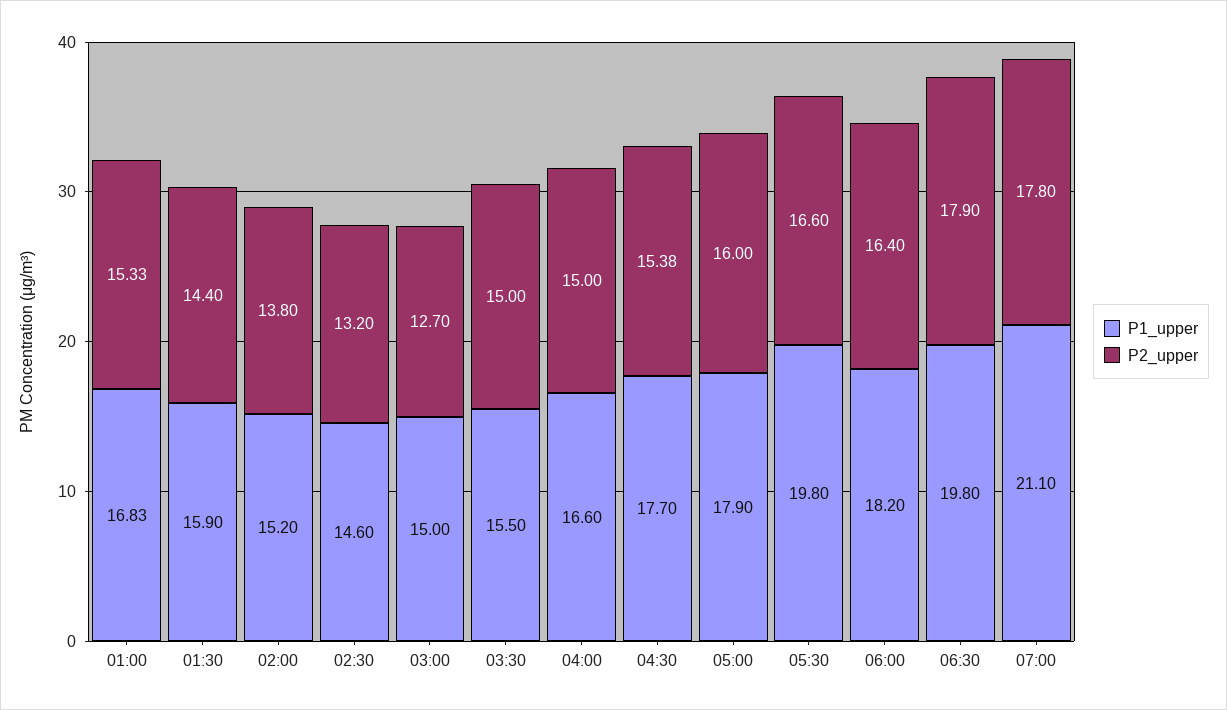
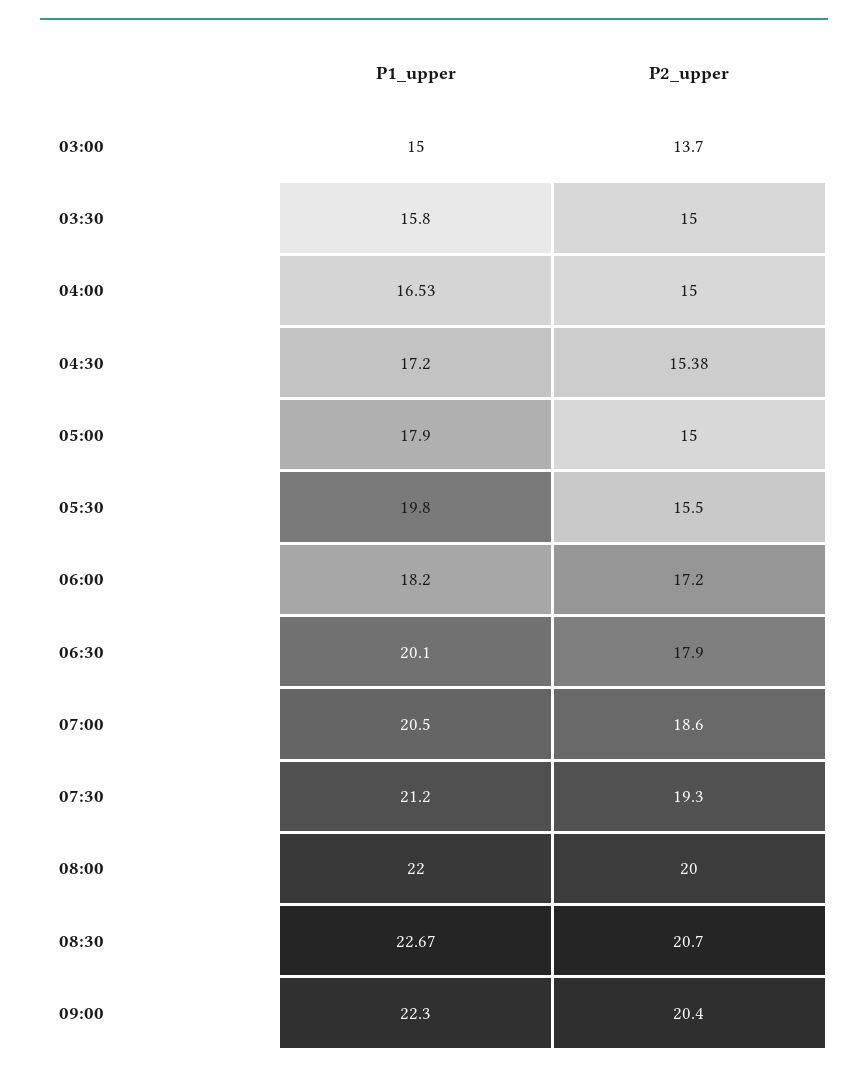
P1_upper, 01:00: 16.83 -> none
P2_upper, 01:00: 15.33 -> none
P1_upper, 01:30: 15.9 -> none
P2_upper, 01:30: 14.4 -> none
P1_upper, 02:00: 15.2 -> none
P2_upper, 02:00: 13.8 -> none
P1_upper, 02:30: 14.6 -> none
P2_upper, 02:30: 13.2 -> none
P2_upper, 03:00: 12.7 -> 13.7
P1_upper, 03:30: 15.5 -> 15.8
P1_upper, 04:00: 16.6 -> 16.53
P1_upper, 04:30: 17.7 -> 17.2
P2_upper, 05:00: 16 -> 15
P2_upper, 05:30: 16.6 -> 15.5
P2_upper, 06:00: 16.4 -> 17.2
P1_upper, 06:30: 19.8 -> 20.1
P1_upper, 07:00: 21.1 -> 20.5
P2_upper, 07:00: 17.8 -> 18.6
P1_upper, 07:30: none -> 21.2
P2_upper, 07:30: none -> 19.3
P1_upper, 08:00: none -> 22
P2_upper, 08:00: none -> 20
P1_upper, 08:30: none -> 22.67
P2_upper, 08:30: none -> 20.7
P1_upper, 09:00: none -> 22.3
P2_upper, 09:00: none -> 20.4

